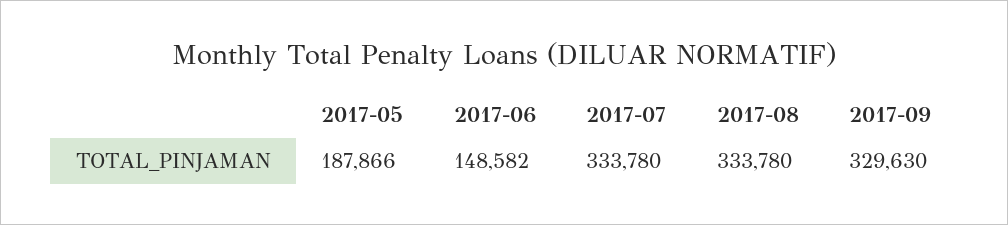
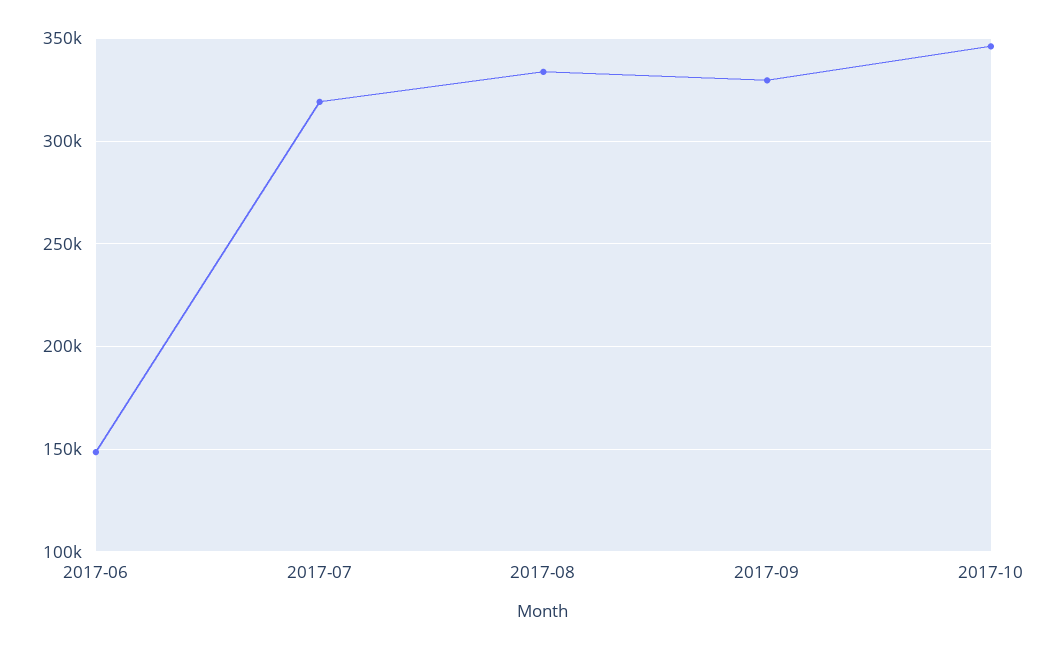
2017-05: 187866 -> none
2017-07: 333780 -> 320000
2017-10: none -> 345000

